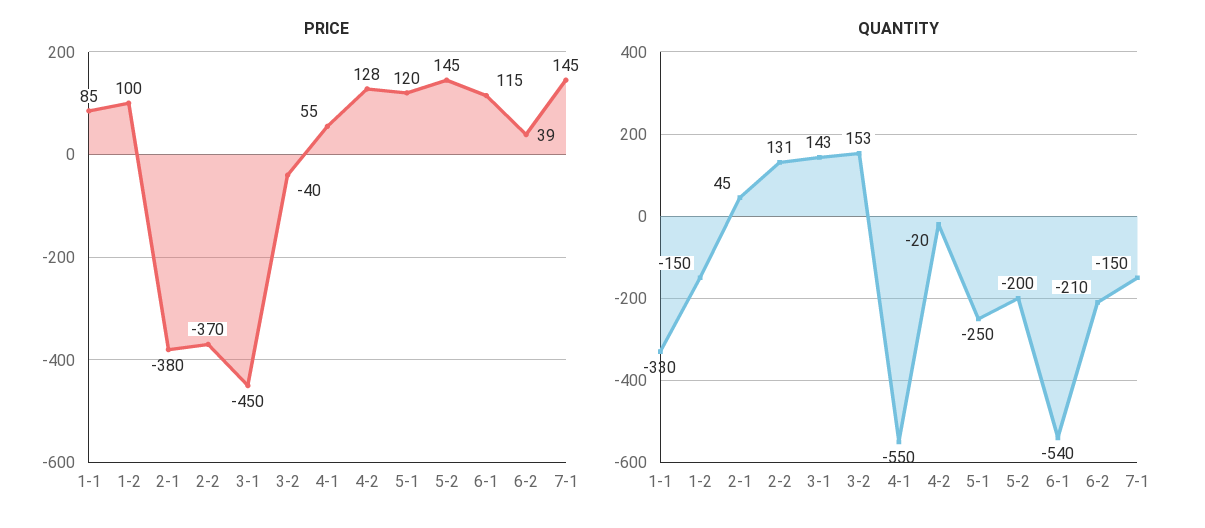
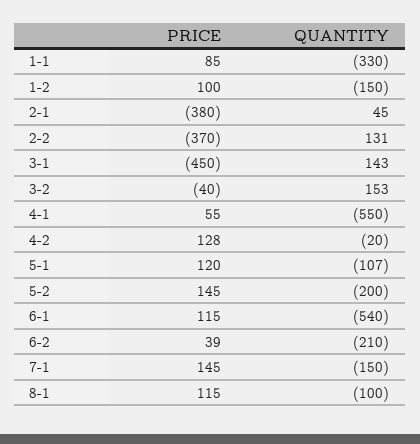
QUANTITY, 5-1: -250 -> -107
PRICE, 8-1: none -> 115
QUANTITY, 8-1: none -> -100

